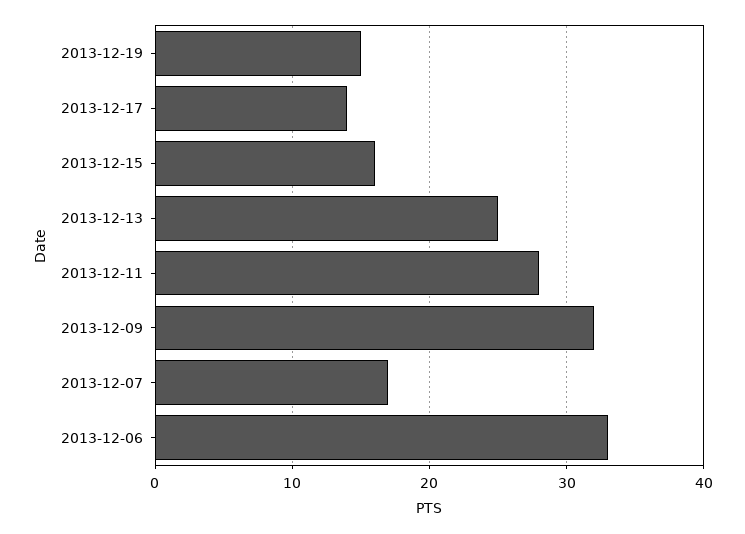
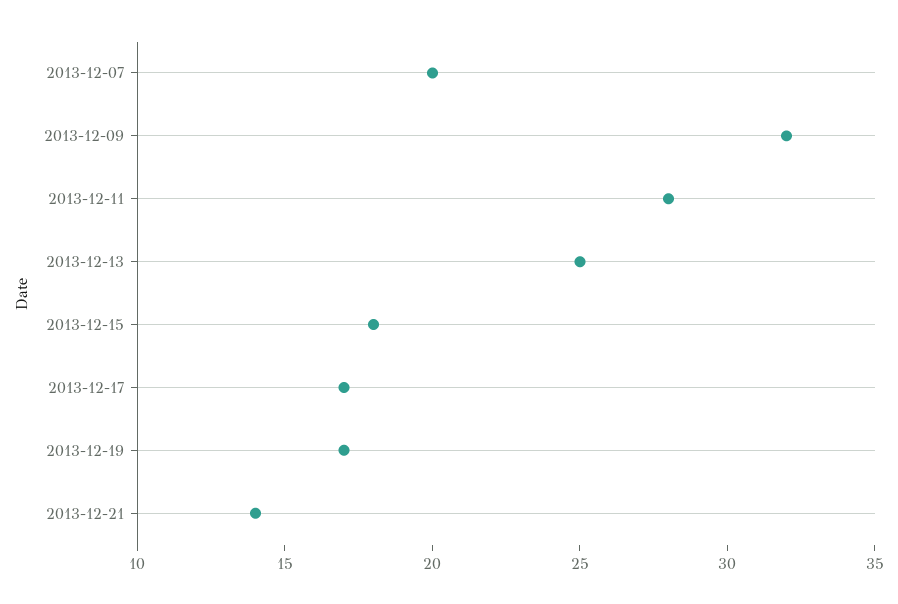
2013-12-19: 15 -> 17
2013-12-17: 14 -> 17
2013-12-15: 16 -> 18
2013-12-07: 17 -> 20
2013-12-06: 33 -> none
2013-12-21: none -> 14

